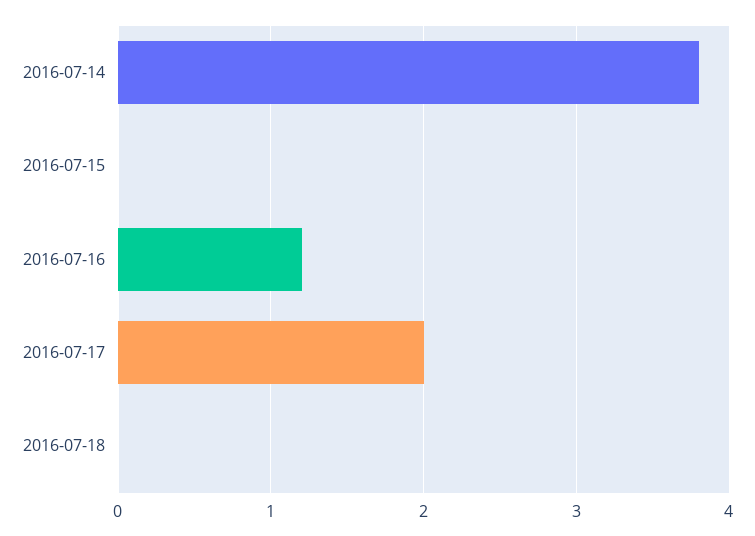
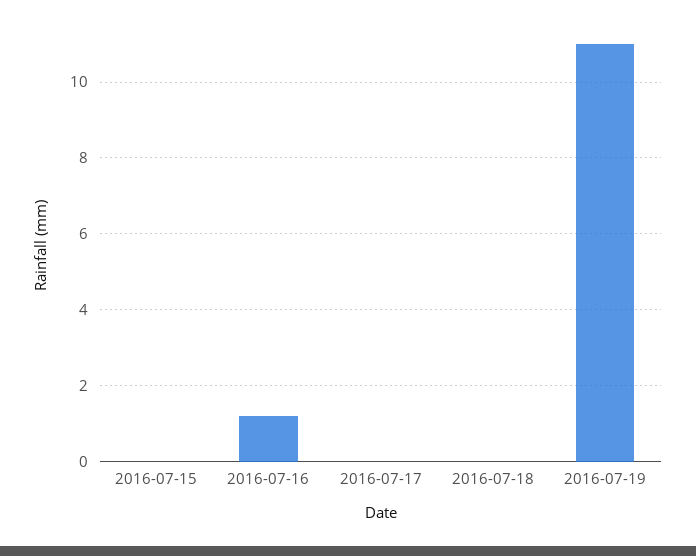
2016-07-14: 3.8 -> none
2016-07-17: 2 -> 0
2016-07-19: none -> 11

